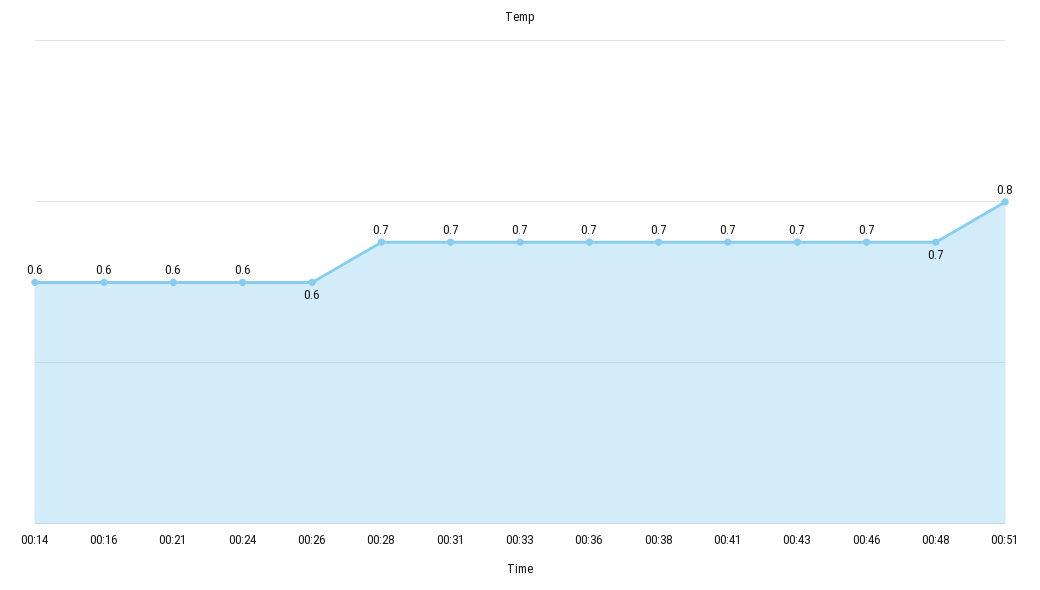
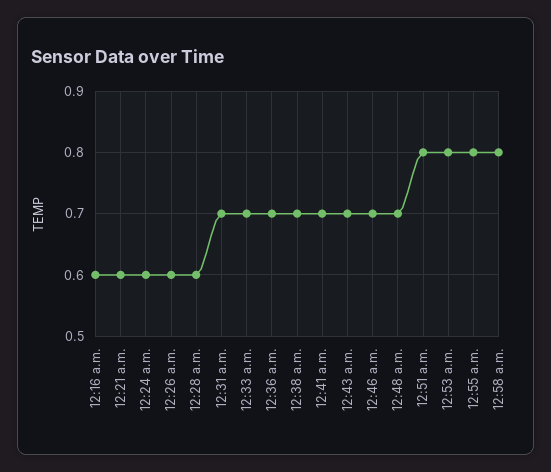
00:14: 0.6 -> none
00:28: 0.7 -> 0.6
12:53 a.m.: none -> 0.8
12:55 a.m.: none -> 0.8
12:58 a.m.: none -> 0.8

